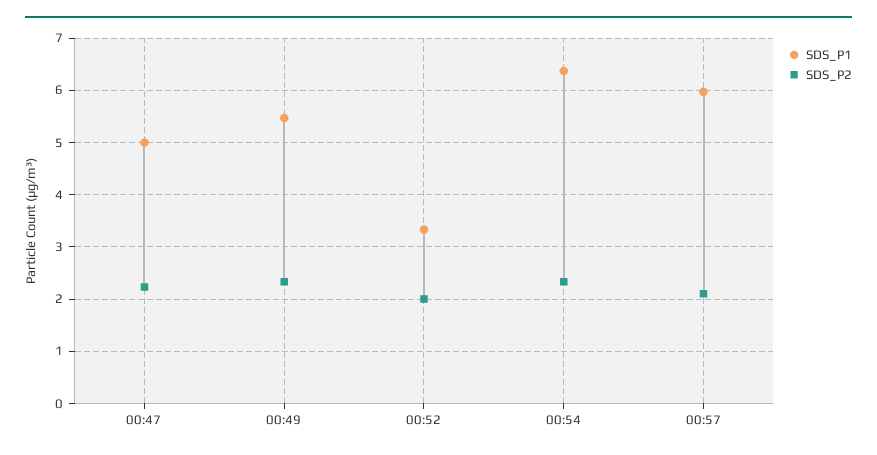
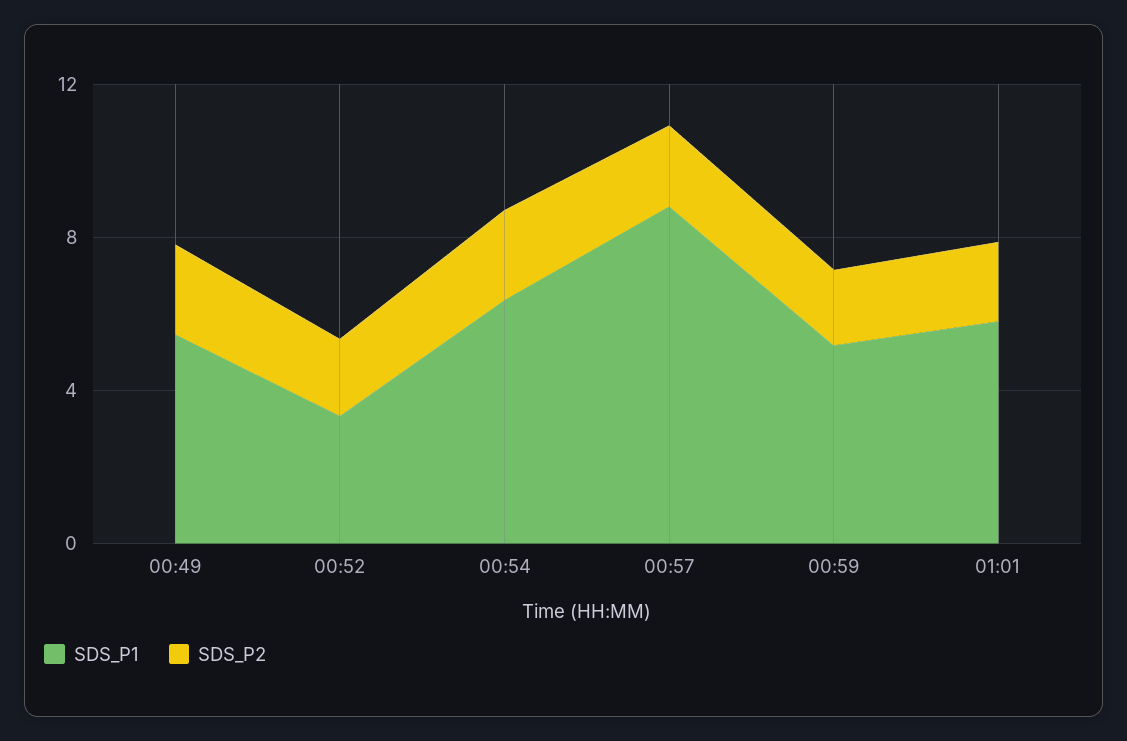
SDS_P1, 00:47: 5 -> none
SDS_P2, 00:47: 2.2 -> none
SDS_P1, 00:57: 6 -> 9
SDS_P1, 00:59: none -> 5
SDS_P2, 00:59: none -> 2
SDS_P1, 01:01: none -> 6
SDS_P2, 01:01: none -> 2

